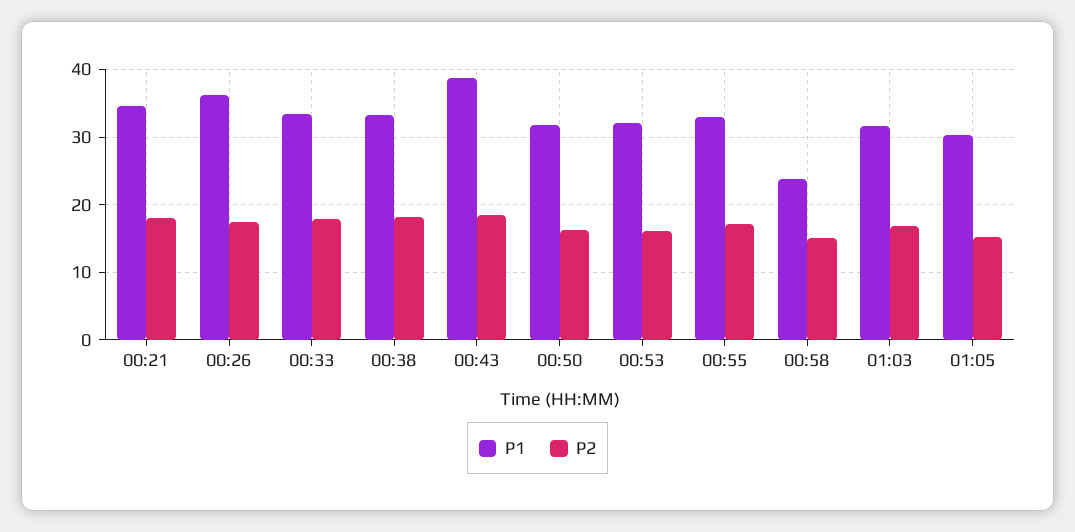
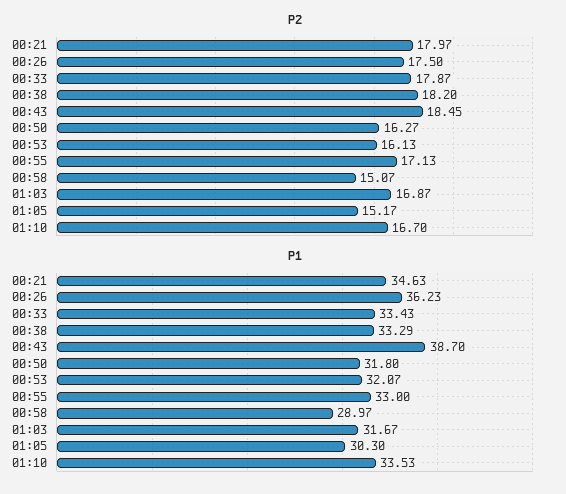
P1, 00:58: 24 -> 28.97
P2, 01:10: none -> 16.7
P1, 01:10: none -> 33.53

